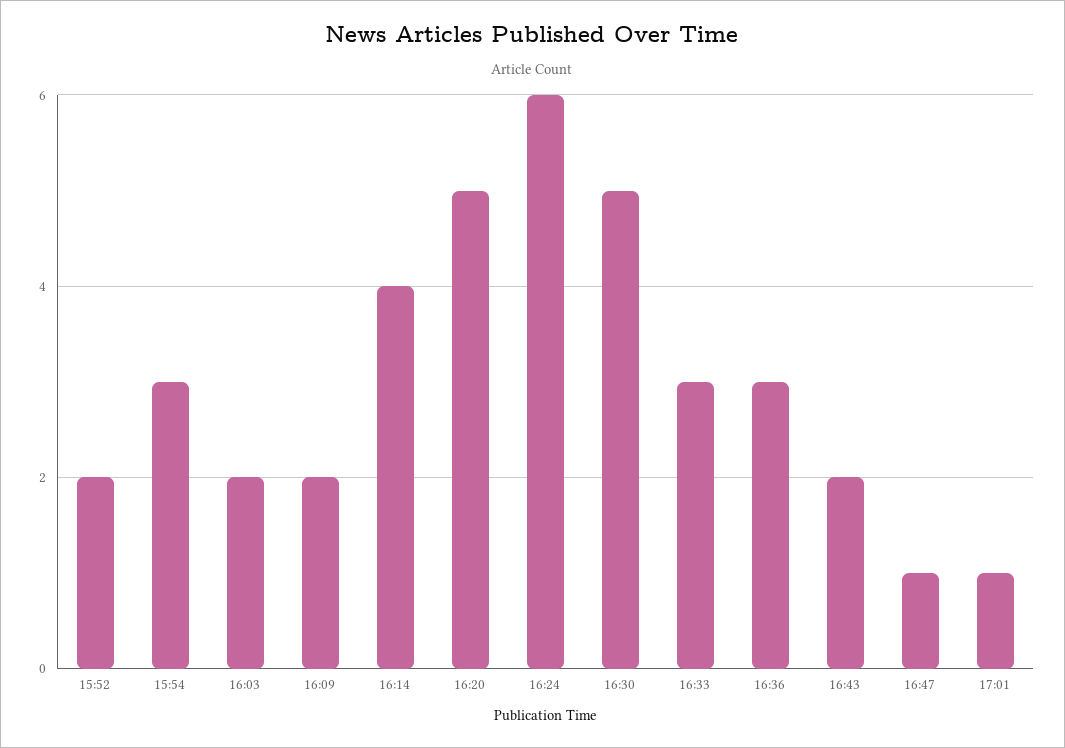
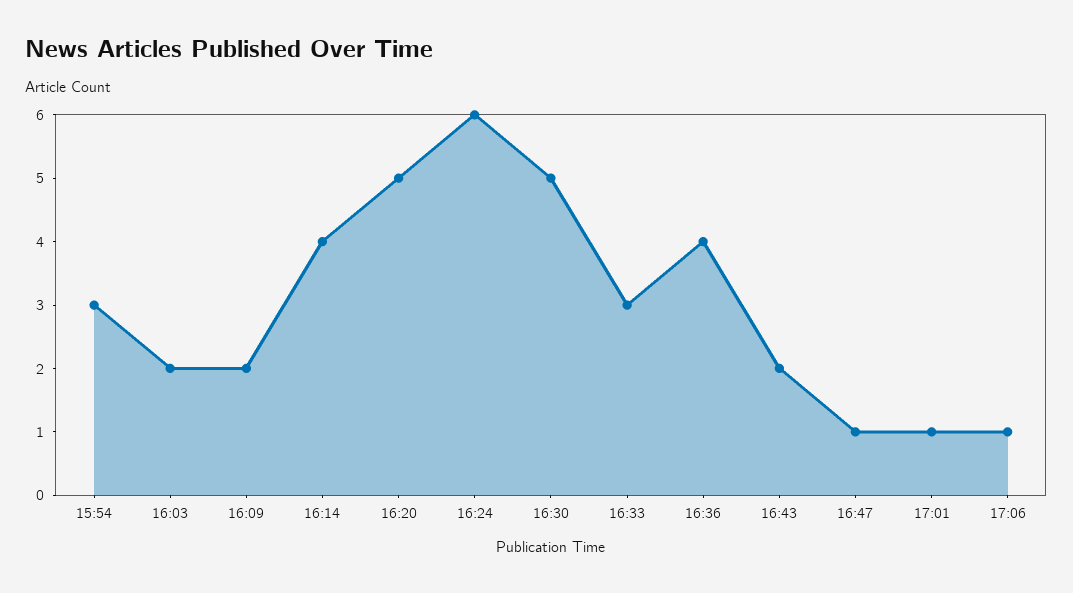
15:52: 2 -> none
16:36: 3 -> 4
17:06: none -> 1

